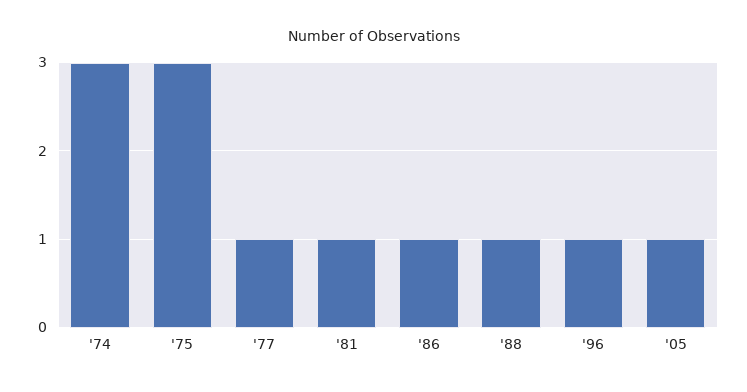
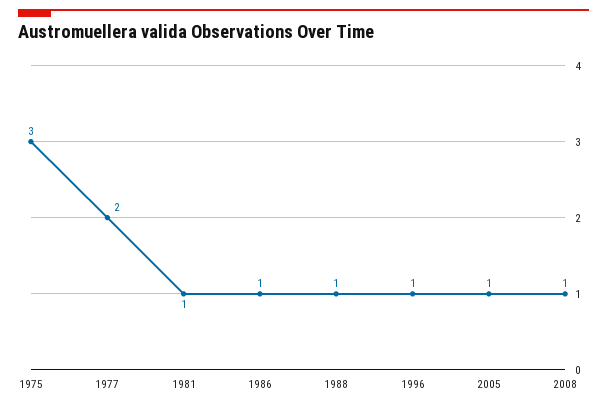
'74: 3 -> none
'77: 1 -> 2
2008: none -> 1

